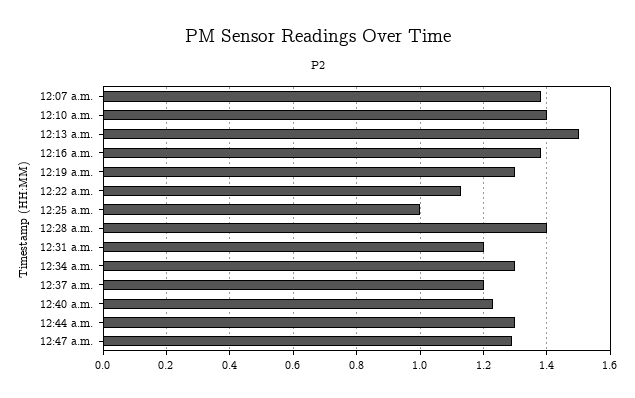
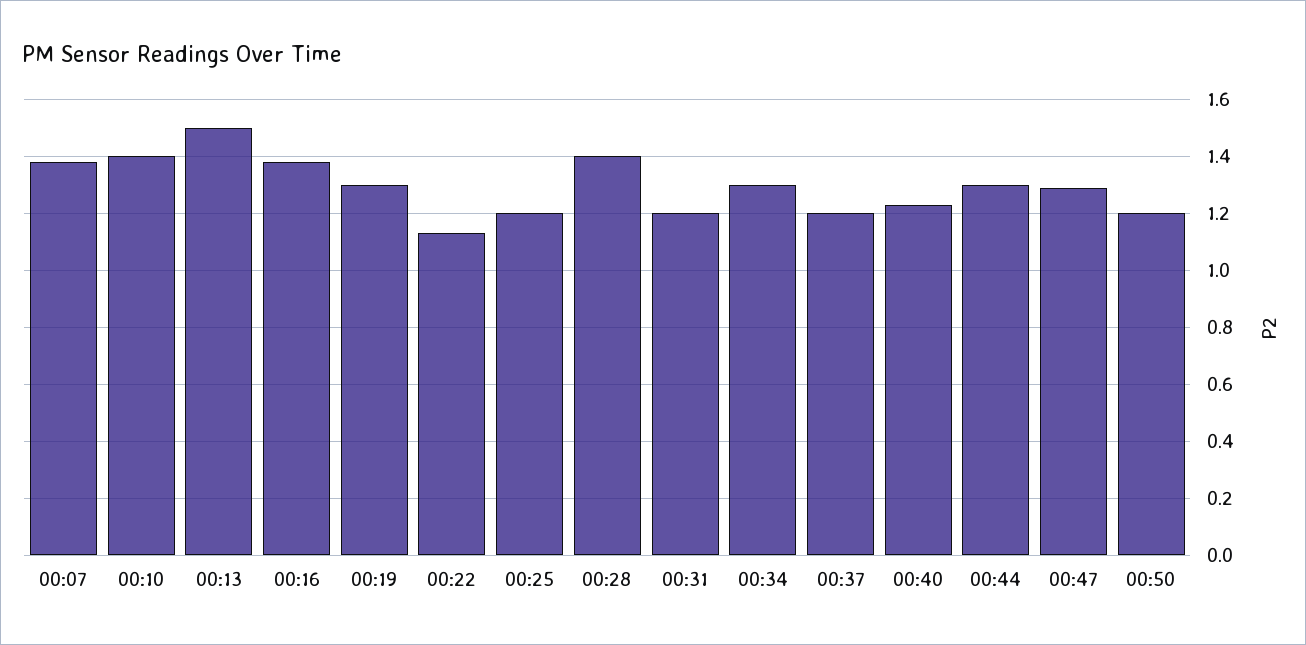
12:25 a.m.: 1 -> 1.2
00:50: none -> 1.2

